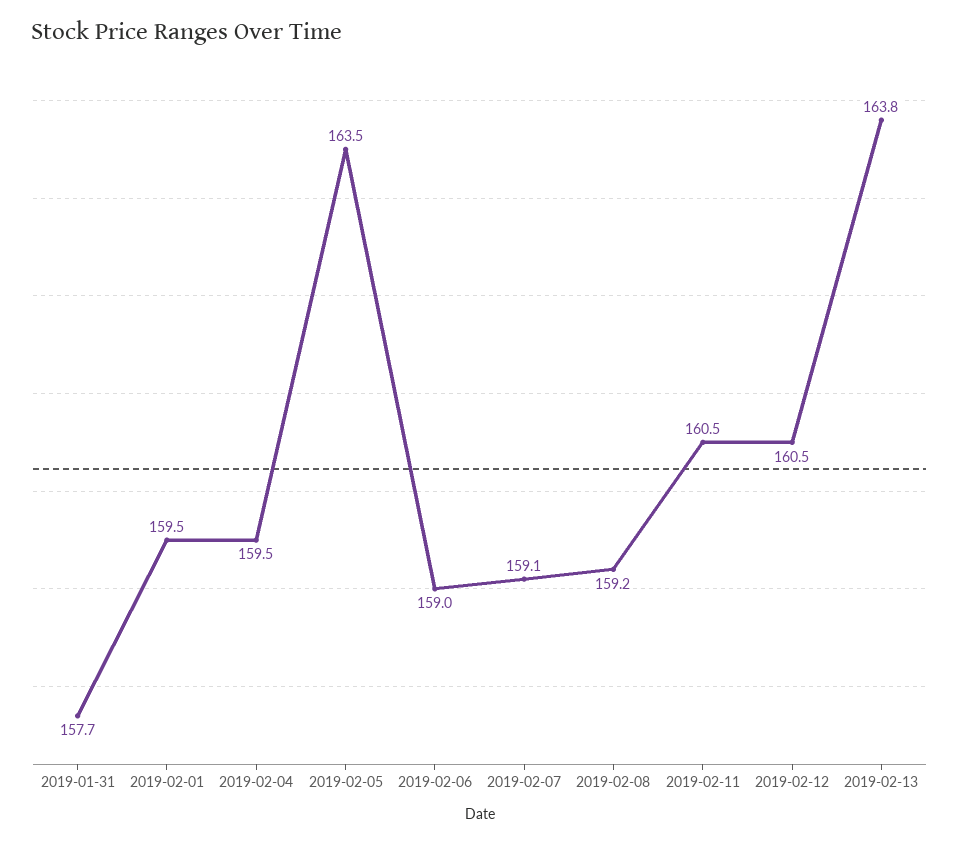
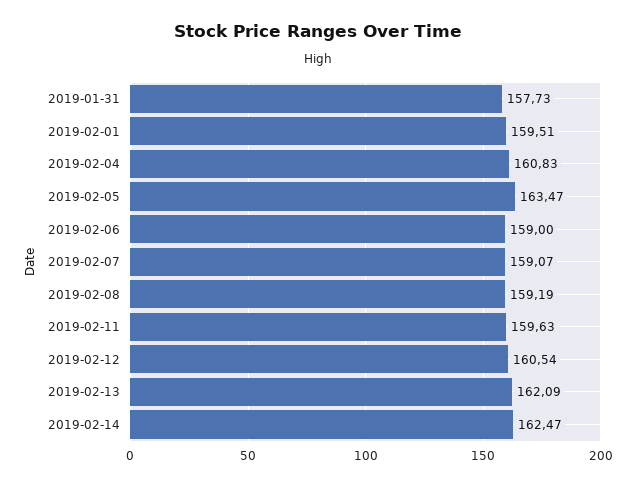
2019-02-04: 159.5 -> 160.83
2019-02-11: 160.5 -> 159.63
2019-02-13: 163.8 -> 162.09
2019-02-14: none -> 162.47

